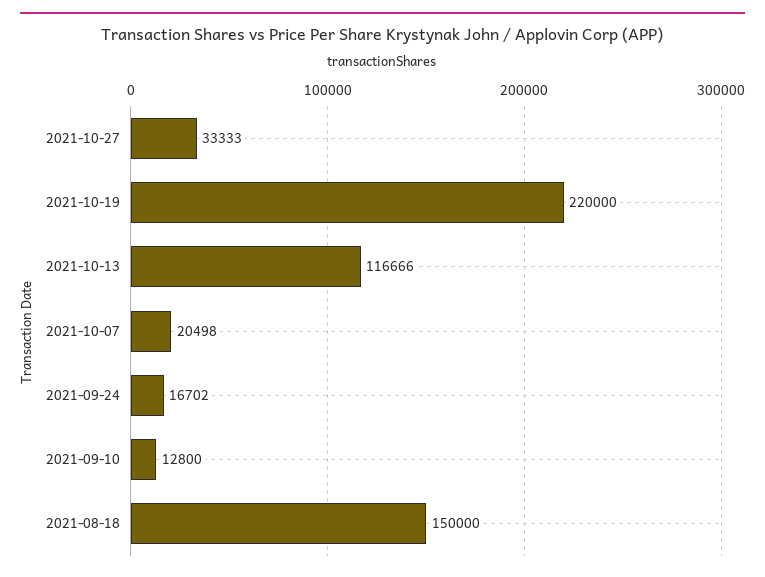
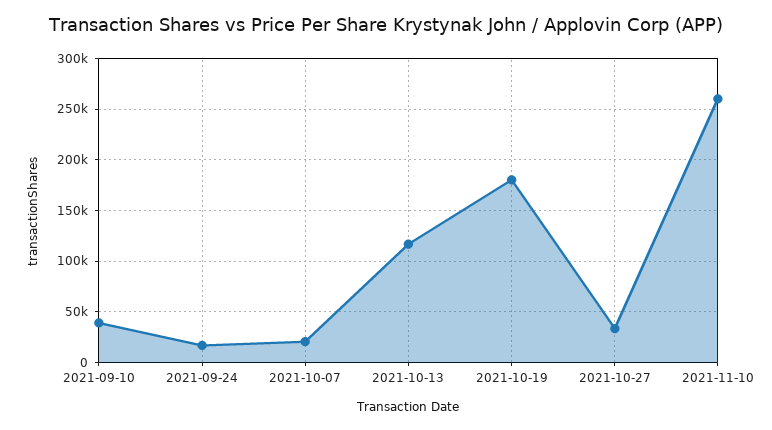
2021-10-19: 220000 -> 180000
2021-09-10: 12800 -> 40000
2021-08-18: 150000 -> none
2021-11-10: none -> 260000

